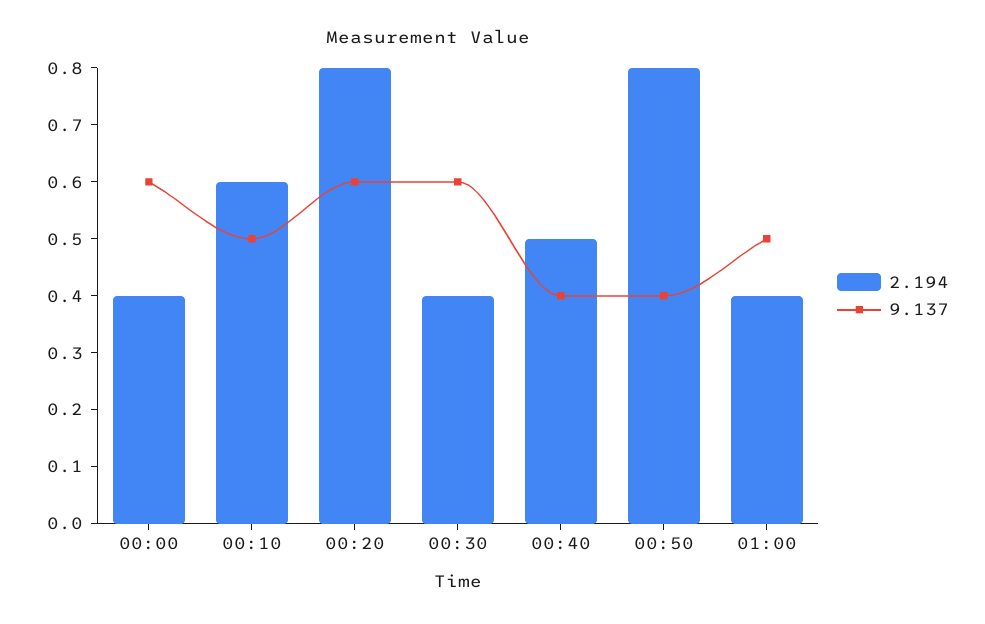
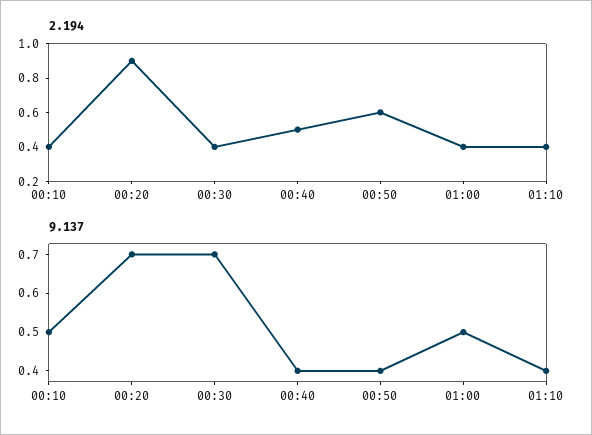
2.194, 00:00: 0.4 -> none
9.137, 00:00: 0.6 -> none
2.194, 00:10: 0.6 -> 0.4
2.194, 00:20: 0.8 -> 0.9
9.137, 00:20: 0.6 -> 0.7
9.137, 00:30: 0.6 -> 0.7
2.194, 00:50: 0.8 -> 0.6
2.194, 01:10: none -> 0.4
9.137, 01:10: none -> 0.4

